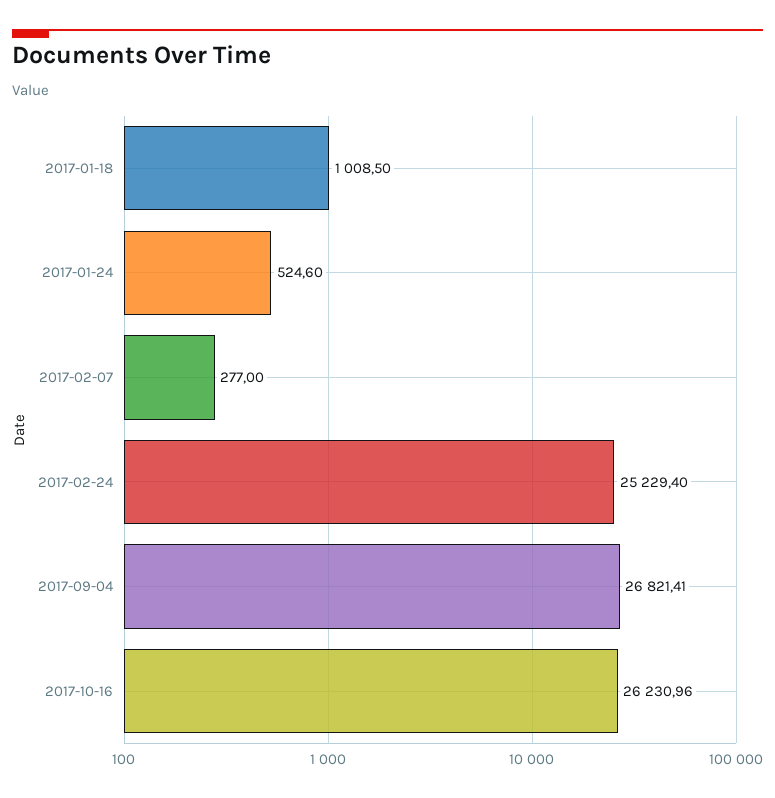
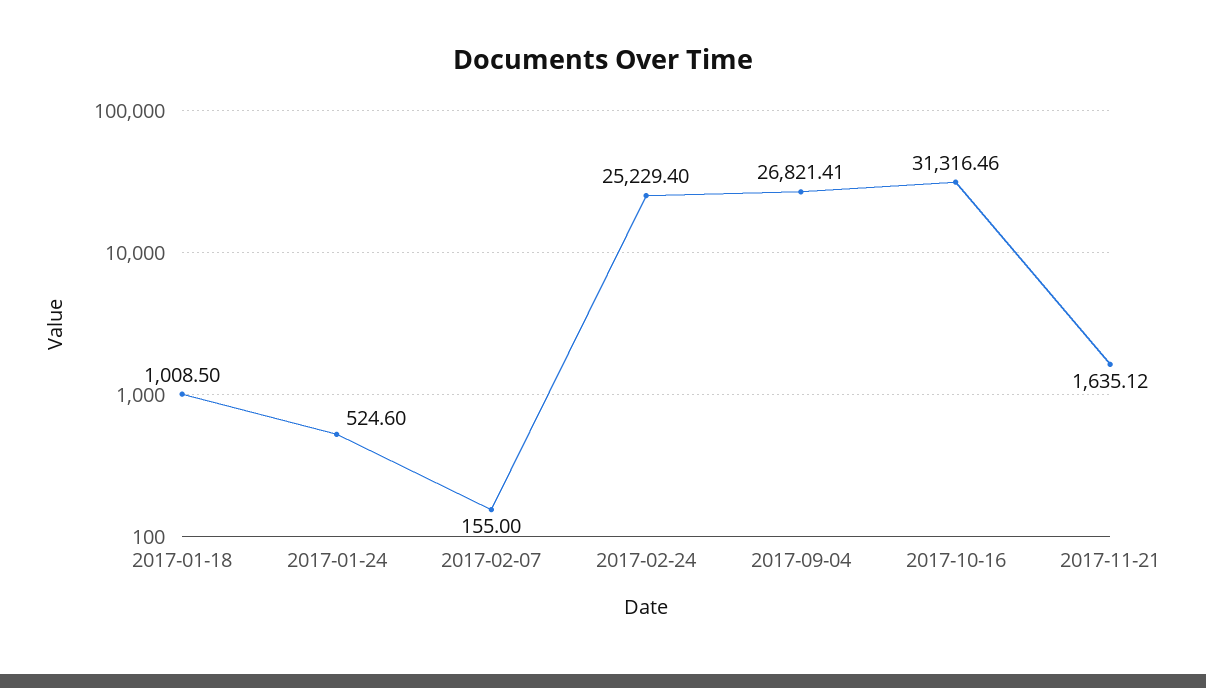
2017-02-07: 277 -> 155
2017-10-16: 26230.96 -> 31316.46
2017-11-21: none -> 1635.12

